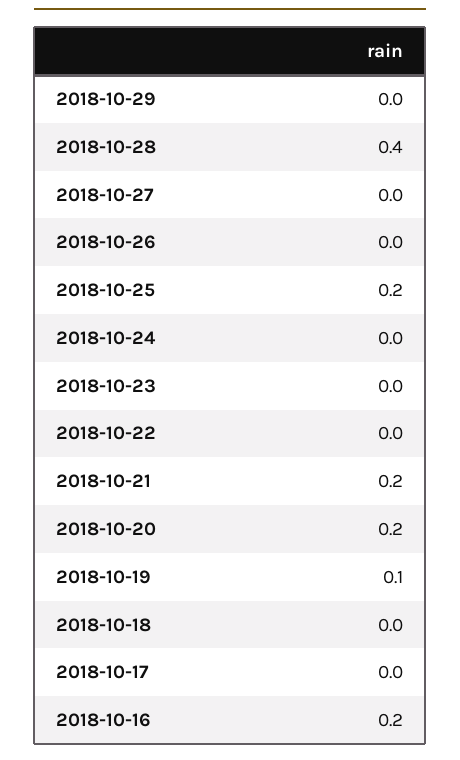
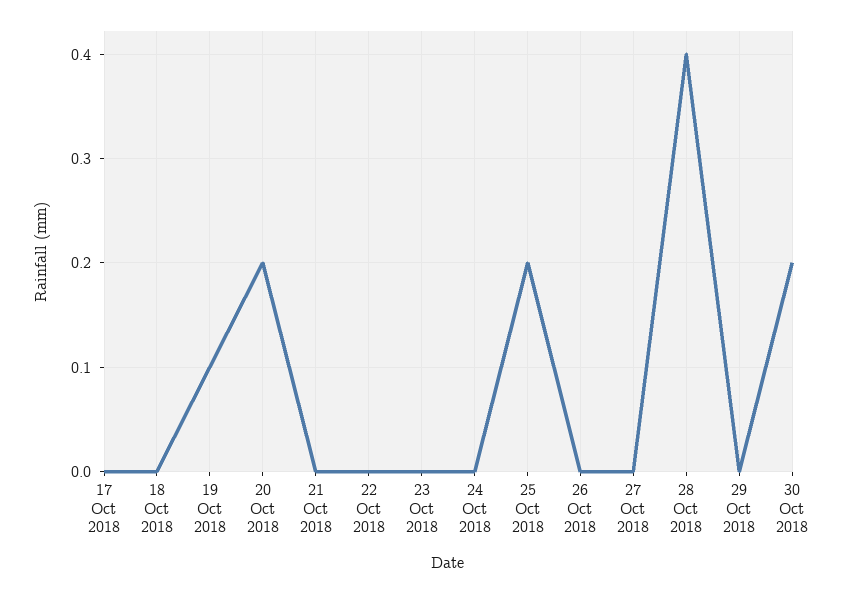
2018-10-21: 0.2 -> 0
2018-10-16: 0.2 -> none
30 Oct 2018: none -> 0.2

